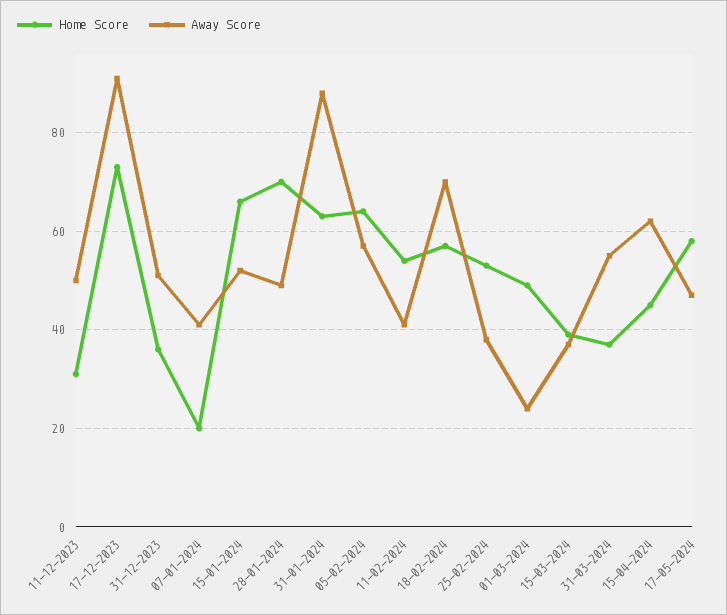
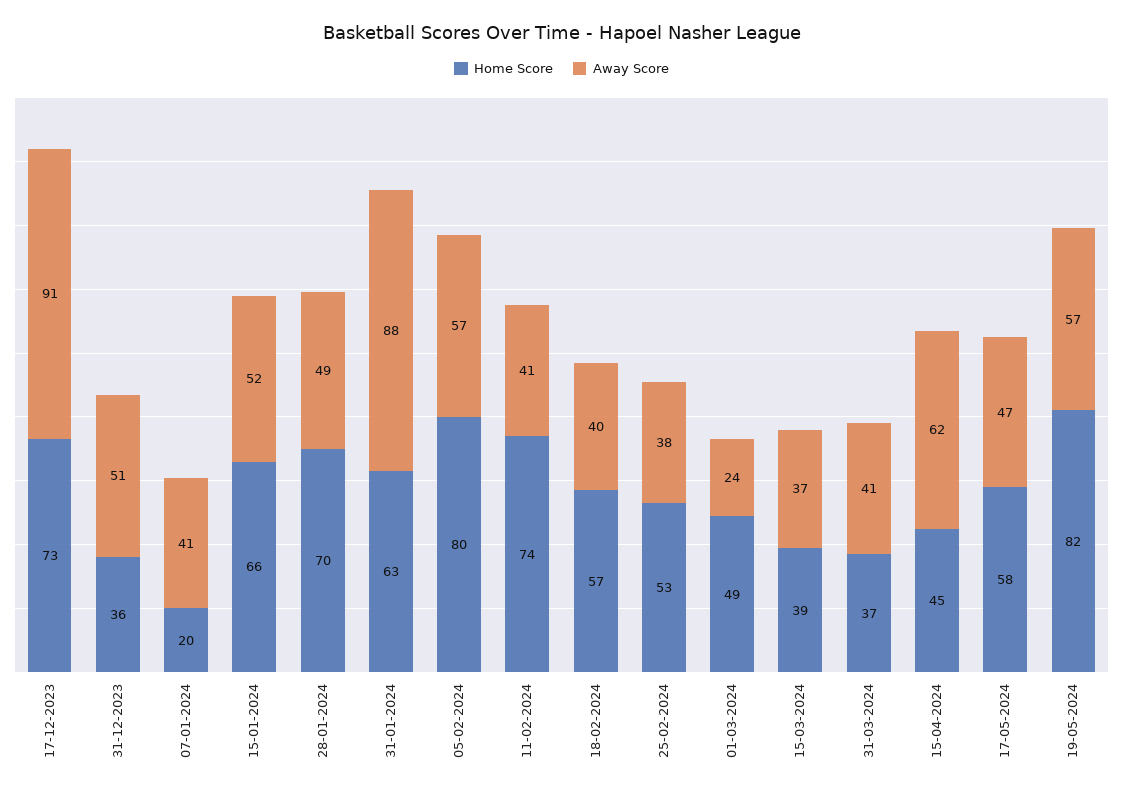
Home Score, 11-12-2023: 30 -> none
Away Score, 11-12-2023: 50 -> none
Home Score, 05-02-2024: 65 -> 80
Home Score, 11-02-2024: 55 -> 74
Away Score, 18-02-2024: 70 -> 40
Away Score, 31-03-2024: 55 -> 41
Home Score, 19-05-2024: none -> 82
Away Score, 19-05-2024: none -> 57

